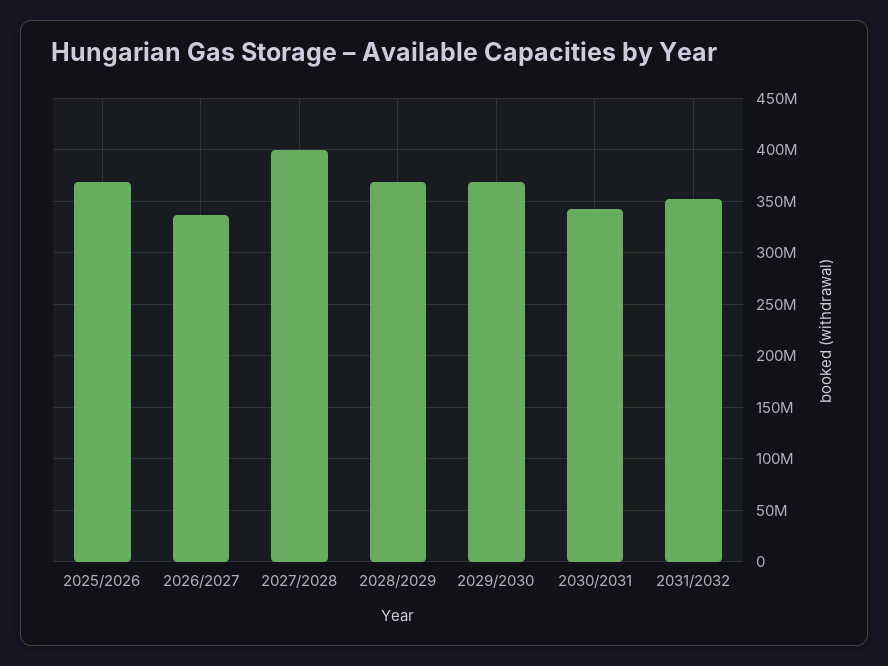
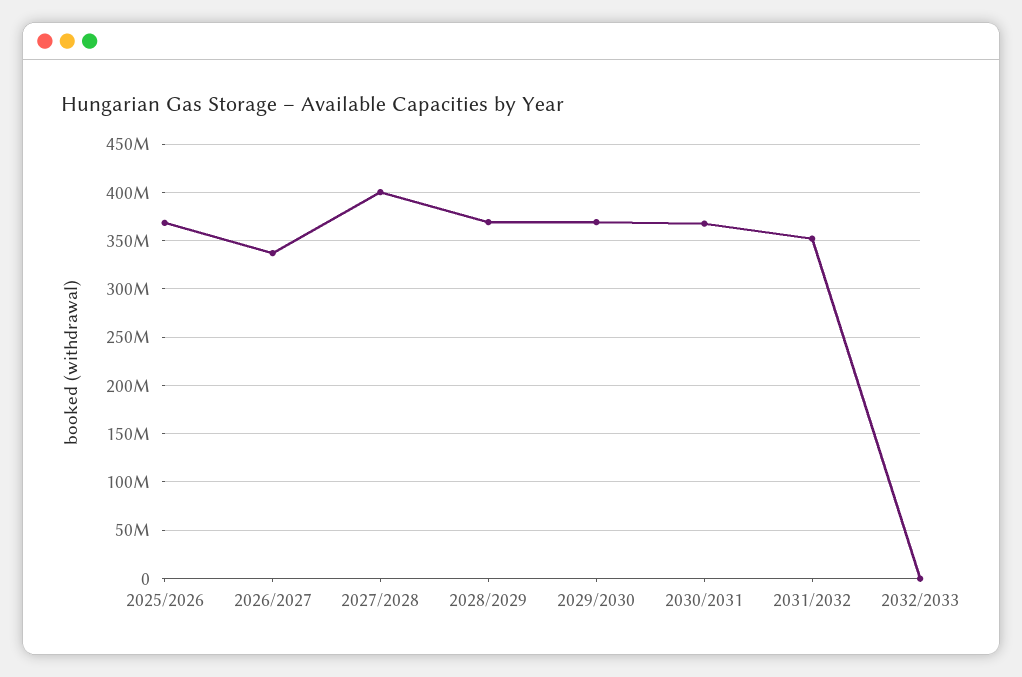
2030/2031: 340000000 -> 370000000
2032/2033: none -> 0

